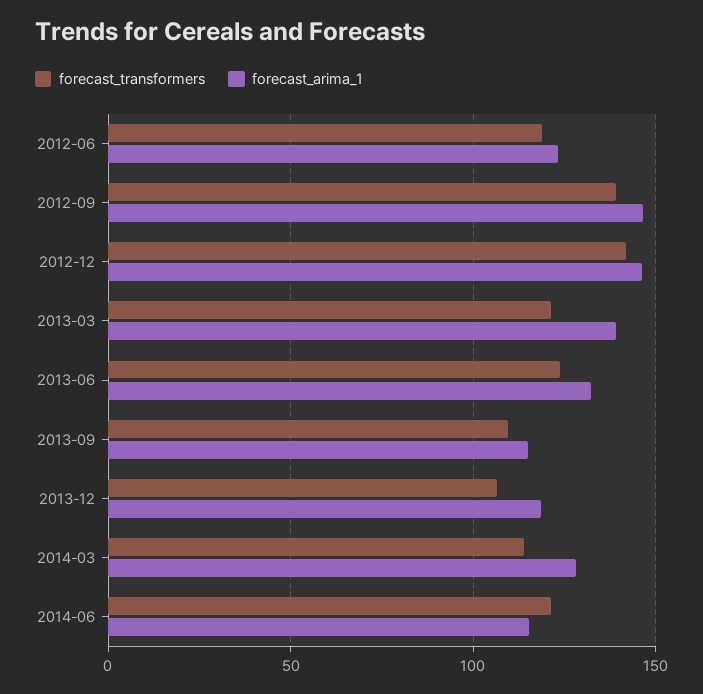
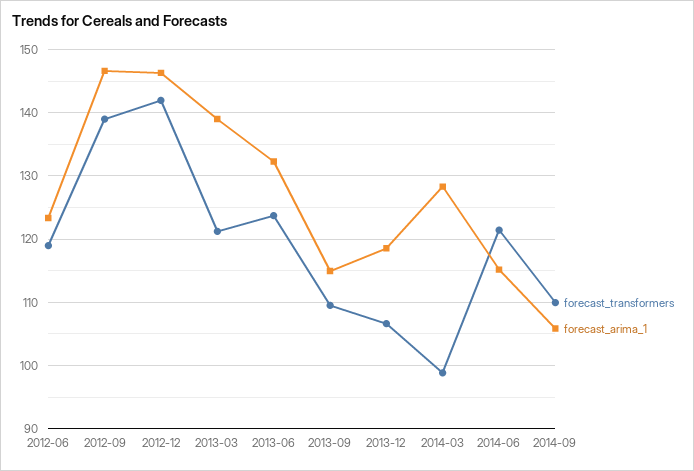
forecast_transformers, 2014-03: 115 -> 99
forecast_transformers, 2014-09: none -> 110
forecast_arima_1, 2014-09: none -> 106

